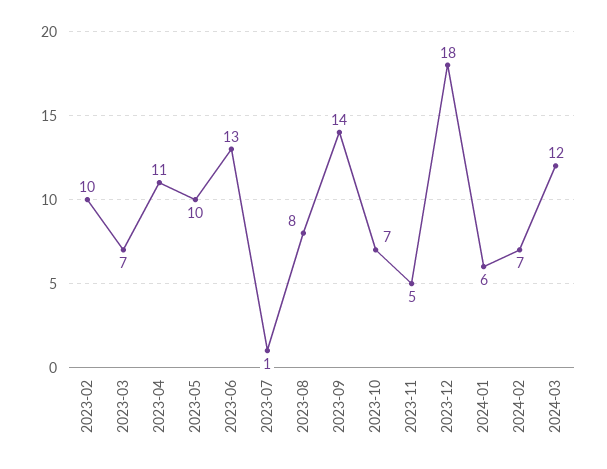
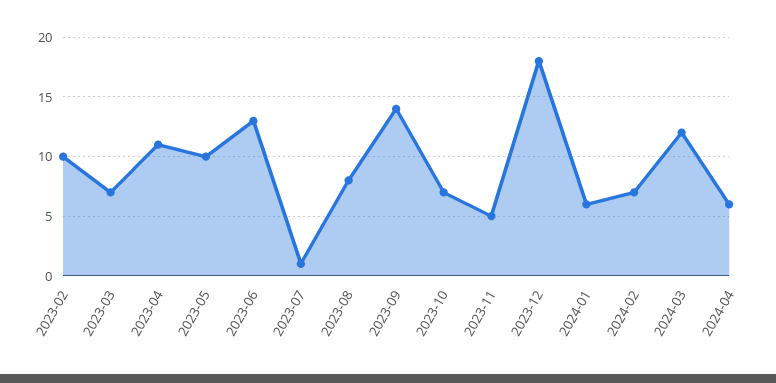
2024-04: none -> 6

